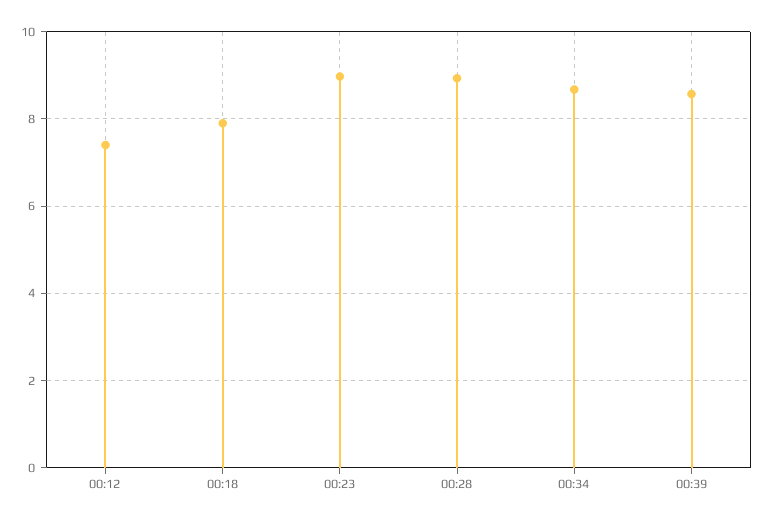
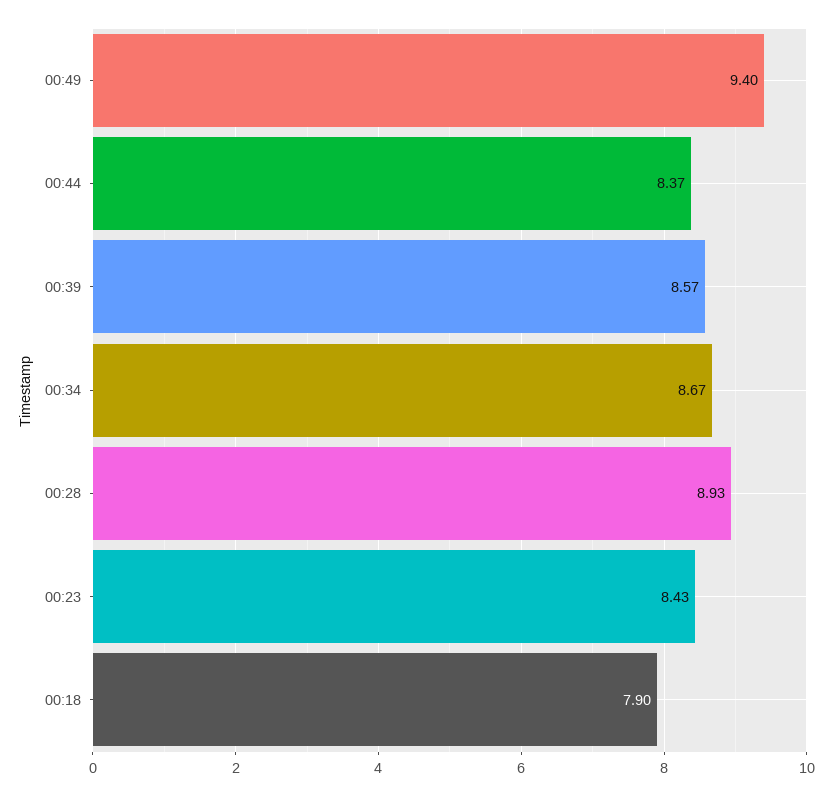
00:12: 7.4 -> none
00:23: 9 -> 8.43
00:49: none -> 9.4
00:44: none -> 8.37

